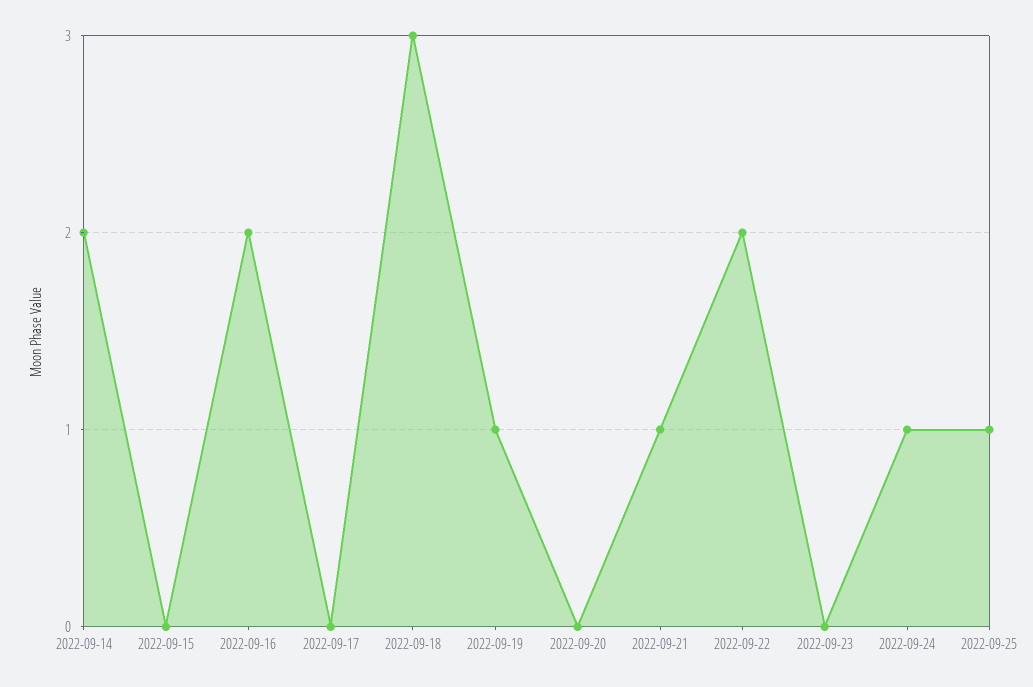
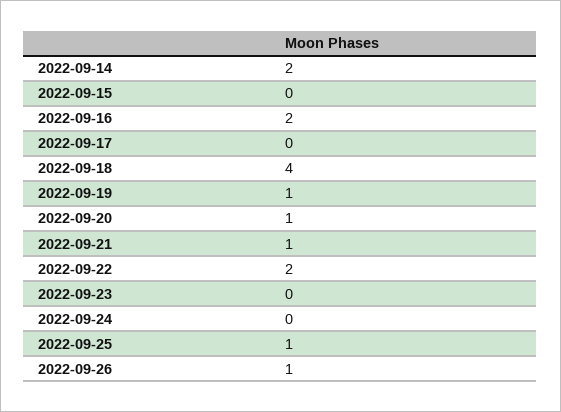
2022-09-18: 3 -> 4
2022-09-20: 0 -> 1
2022-09-24: 1 -> 0
2022-09-26: none -> 1

